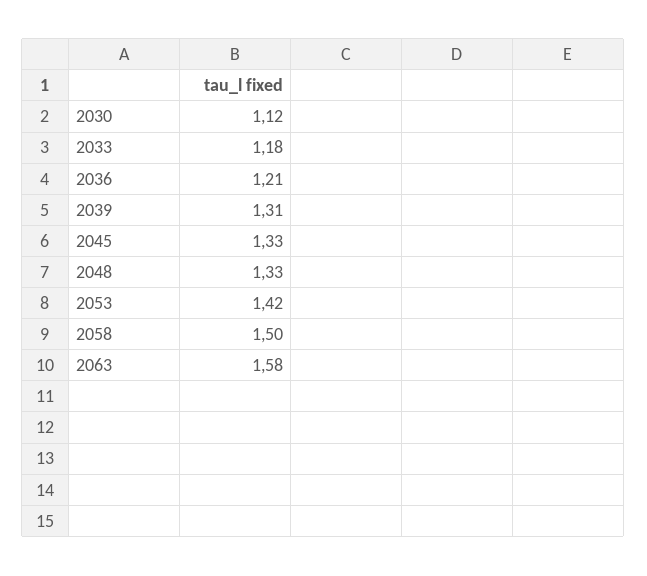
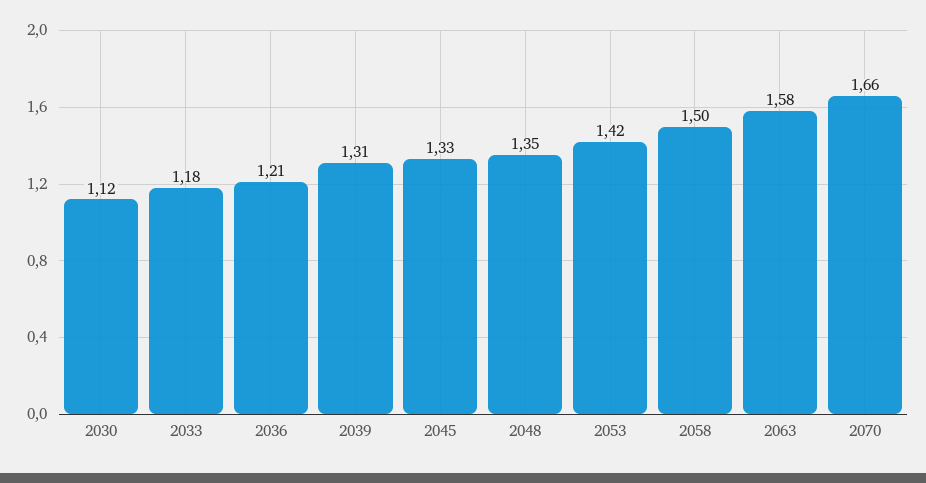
2048: 1.33 -> 1.35
2070: none -> 1.66

